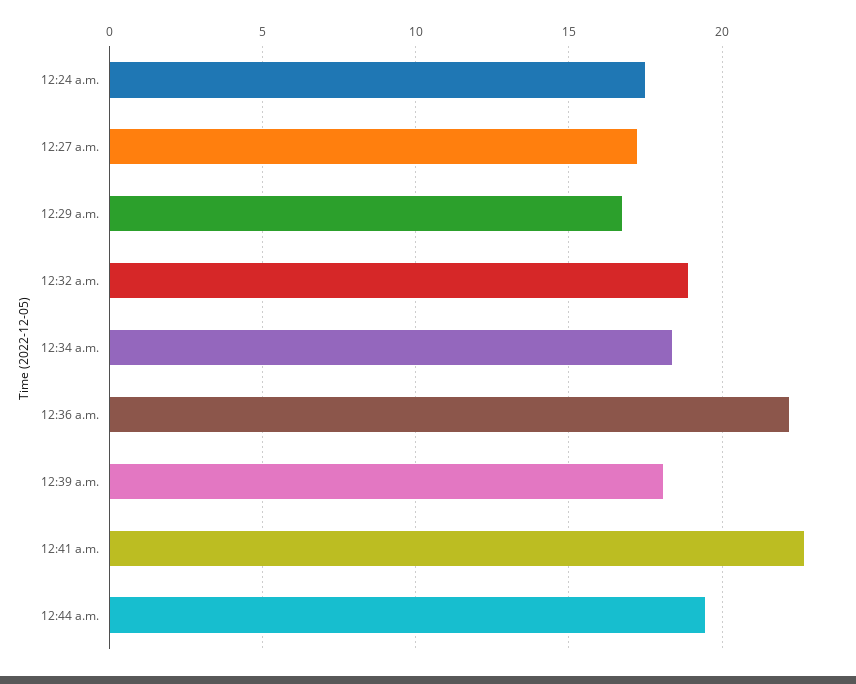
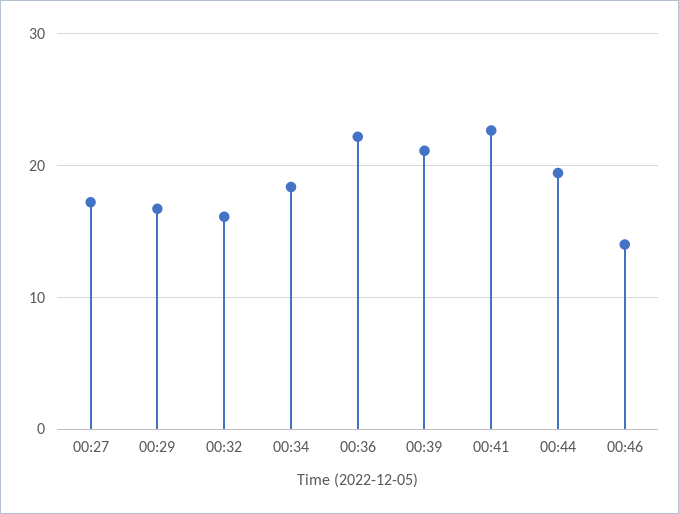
12:24 a.m.: 17.5 -> none
12:32 a.m.: 19 -> 16
12:39 a.m.: 18 -> 21
00:46: none -> 14

